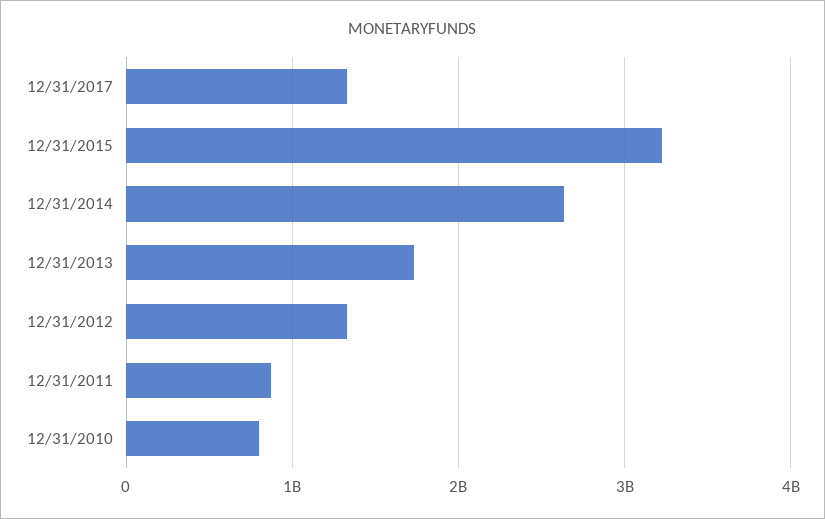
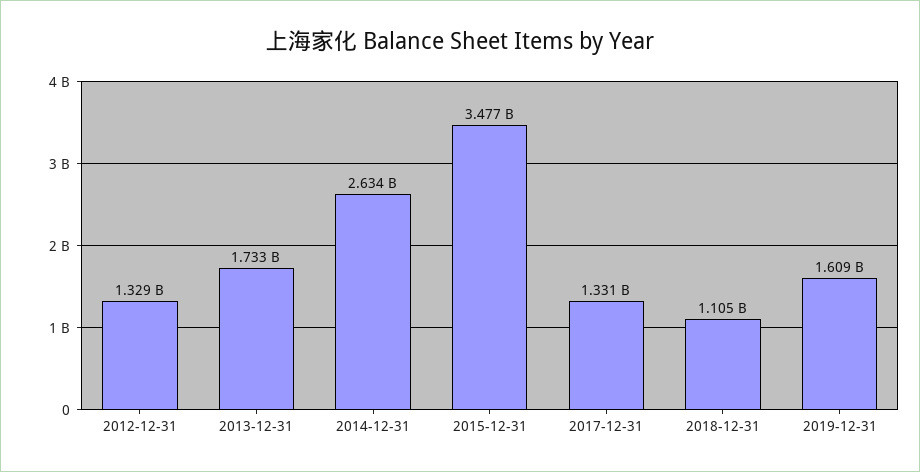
12/31/2015: 3200000000 -> 3477000000
12/31/2011: 900000000 -> none
12/31/2010: 800000000 -> none
2018-12-31: none -> 1105000000
2019-12-31: none -> 1609000000

